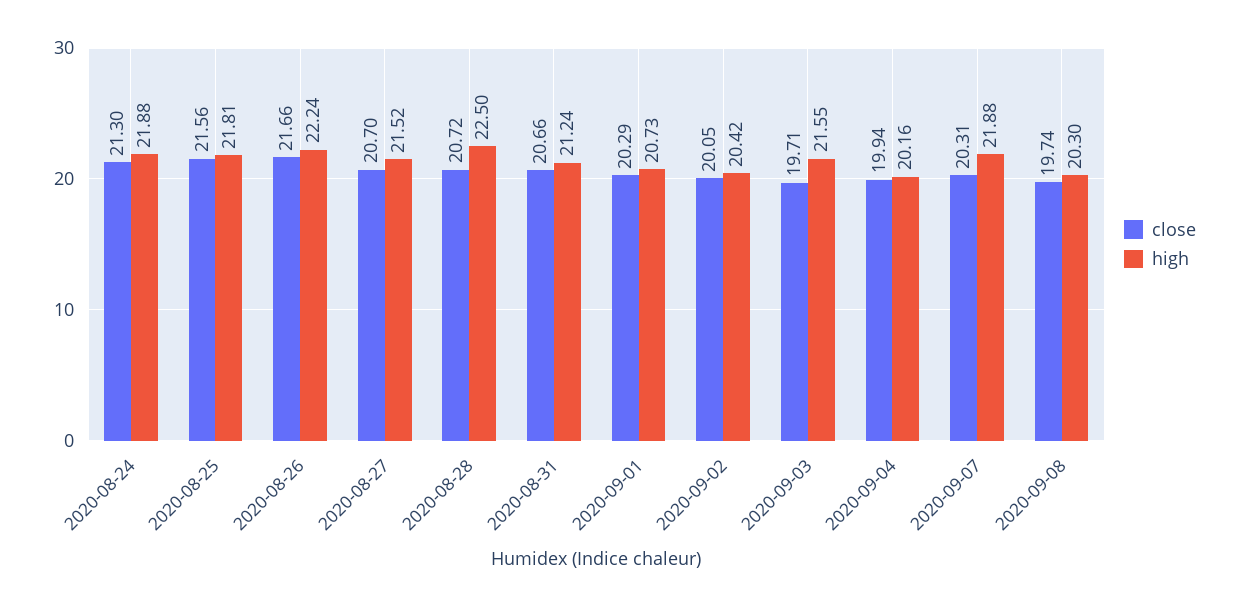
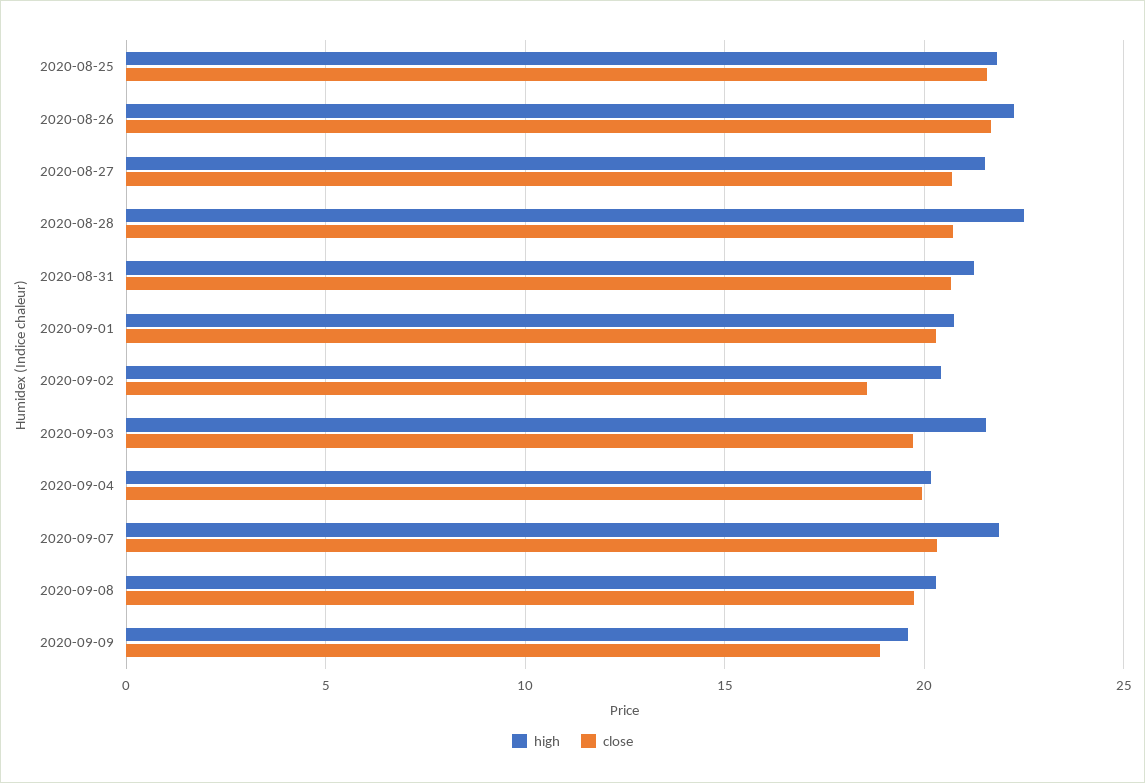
close, 2020-08-24: 21.3 -> none
high, 2020-08-24: 21.88 -> none
close, 2020-09-02: 20.05 -> 18.5
high, 2020-09-09: none -> 19.5
close, 2020-09-09: none -> 19

